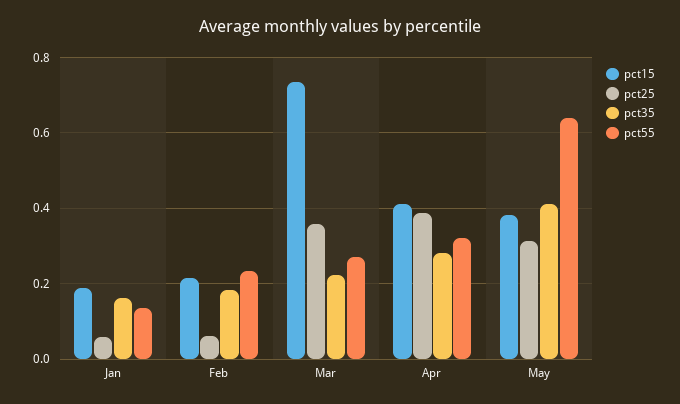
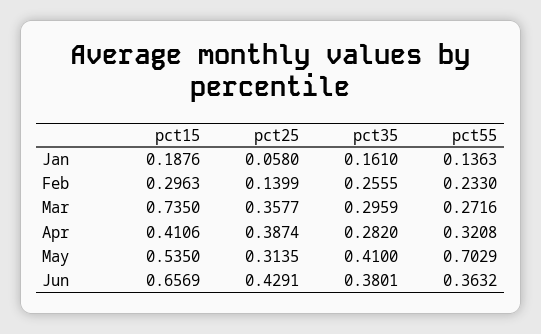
pct15, Feb: 0.22 -> 0.2963
pct25, Feb: 0.06 -> 0.1399
pct35, Feb: 0.18 -> 0.2555
pct35, Mar: 0.22 -> 0.2959
pct15, May: 0.38 -> 0.535
pct55, May: 0.64 -> 0.7029
pct15, Jun: none -> 0.6569
pct25, Jun: none -> 0.4291
pct35, Jun: none -> 0.3801
pct55, Jun: none -> 0.3632

